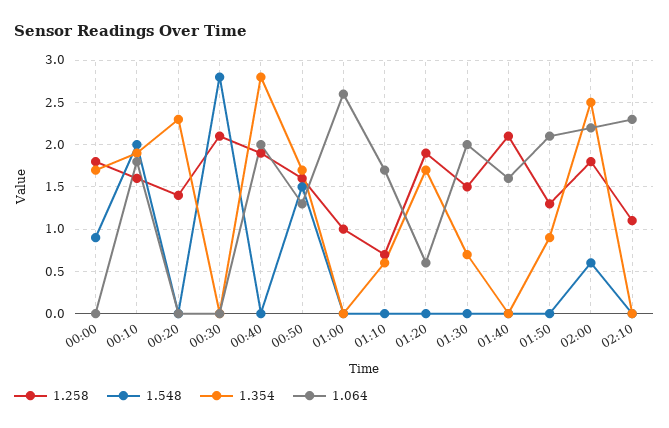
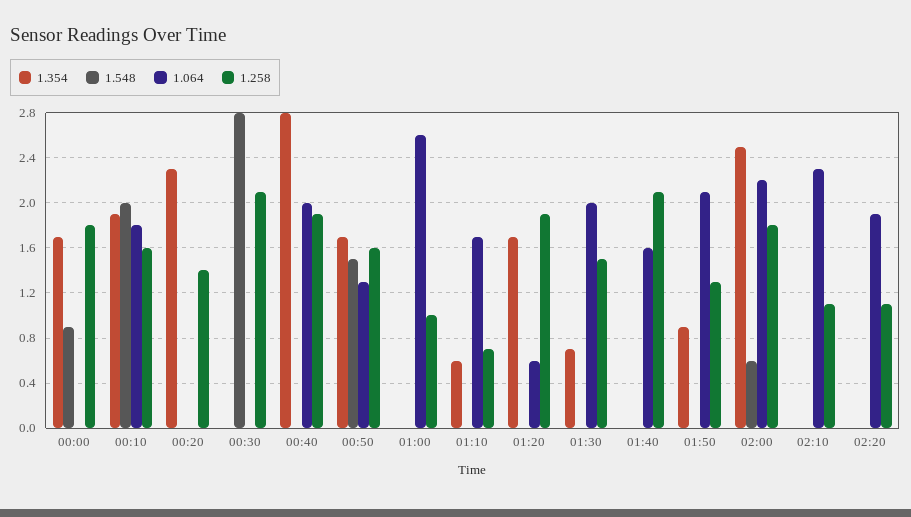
1.354, 02:20: none -> 0
1.548, 02:20: none -> 0
1.064, 02:20: none -> 1.9
1.258, 02:20: none -> 1.1

